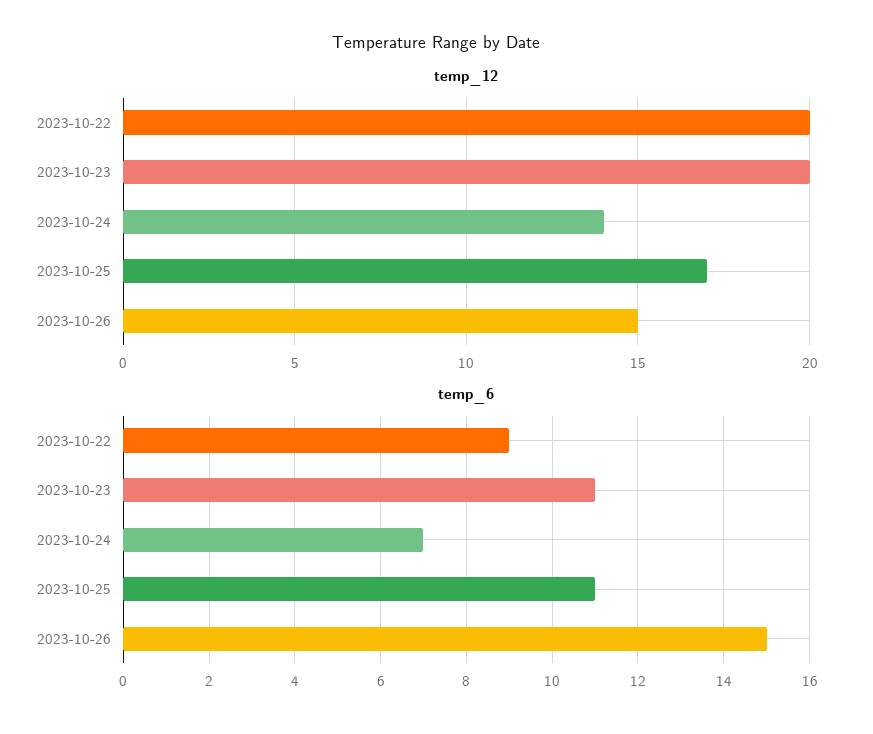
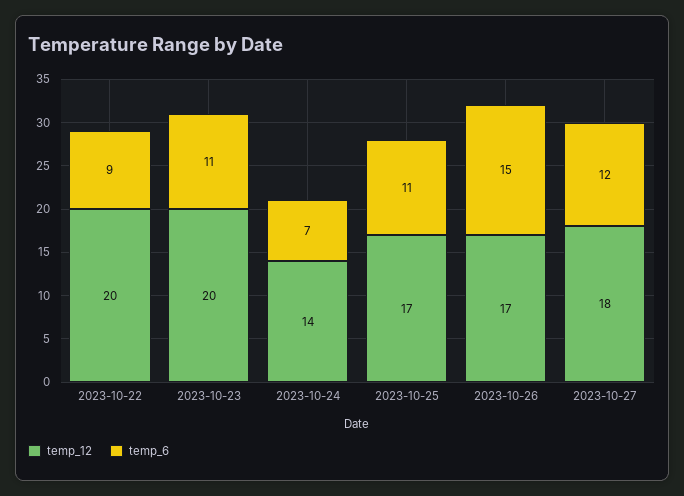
temp_12, 2023-10-26: 15 -> 17
temp_12, 2023-10-27: none -> 18
temp_6, 2023-10-27: none -> 12

